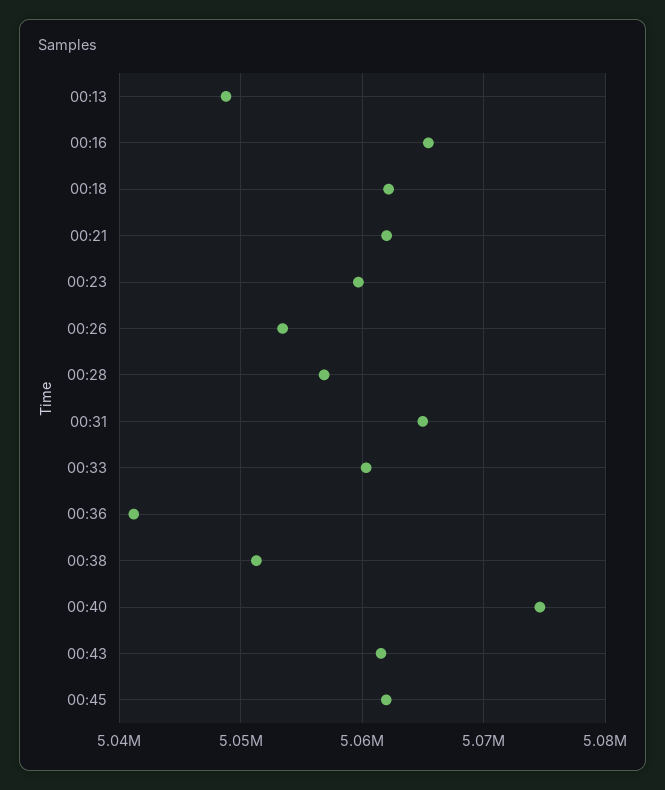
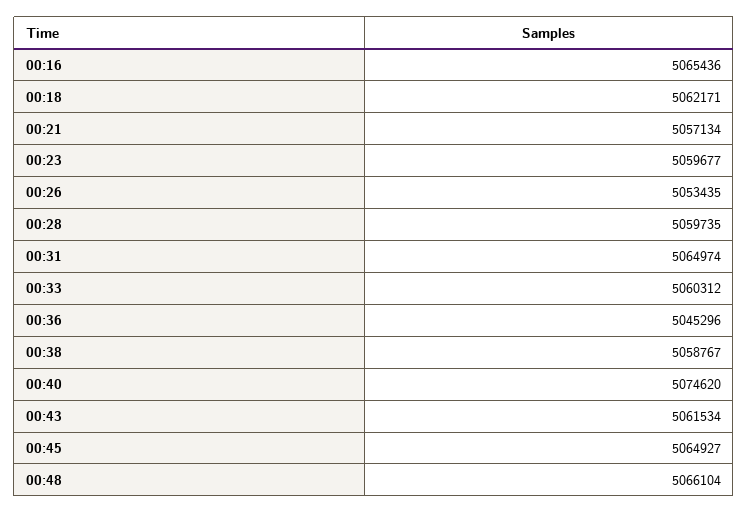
00:13: 5049000 -> none
00:21: 5062000 -> 5057134
00:28: 5057000 -> 5059735
00:36: 5041000 -> 5045296
00:38: 5051000 -> 5058767
00:45: 5062000 -> 5064927
00:48: none -> 5066104

